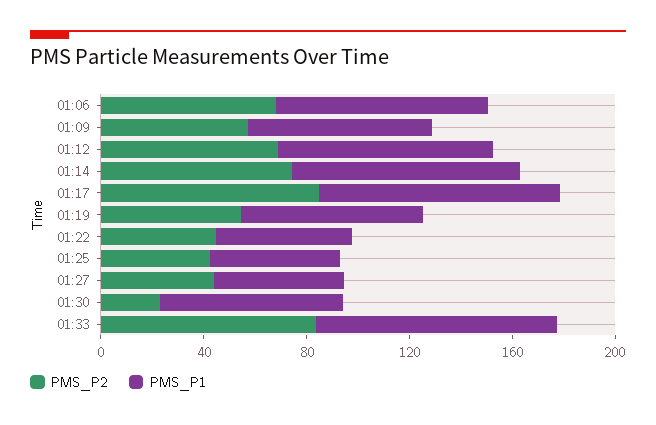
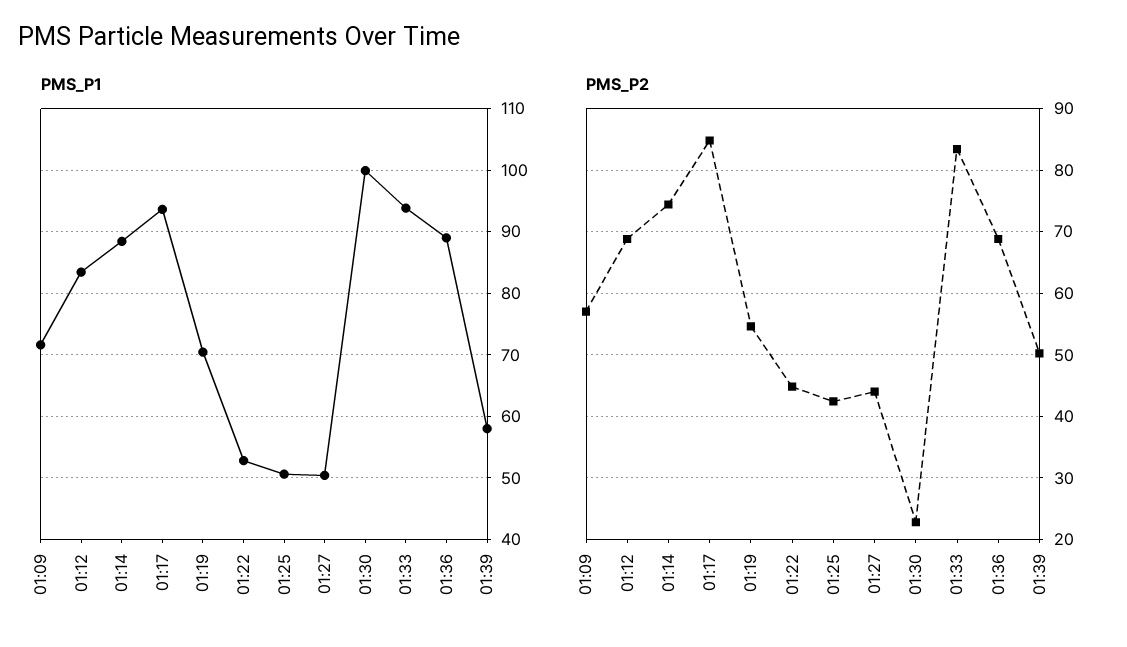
PMS_P2, 01:06: 70 -> none
PMS_P1, 01:06: 80 -> none
PMS_P1, 01:30: 70 -> 100
PMS_P1, 01:36: none -> 89
PMS_P1, 01:39: none -> 58
PMS_P2, 01:36: none -> 69
PMS_P2, 01:39: none -> 50

